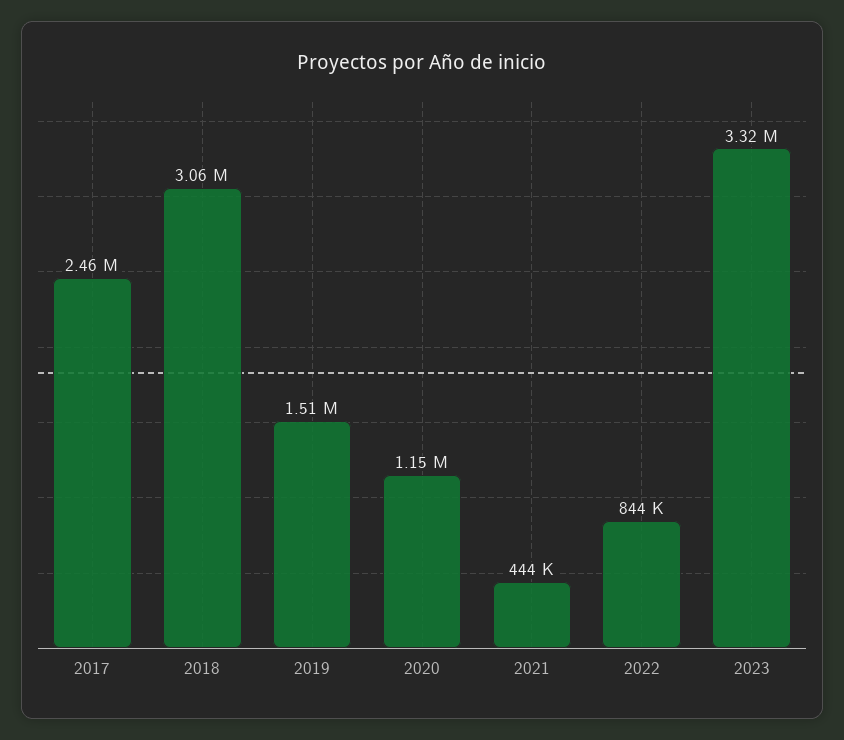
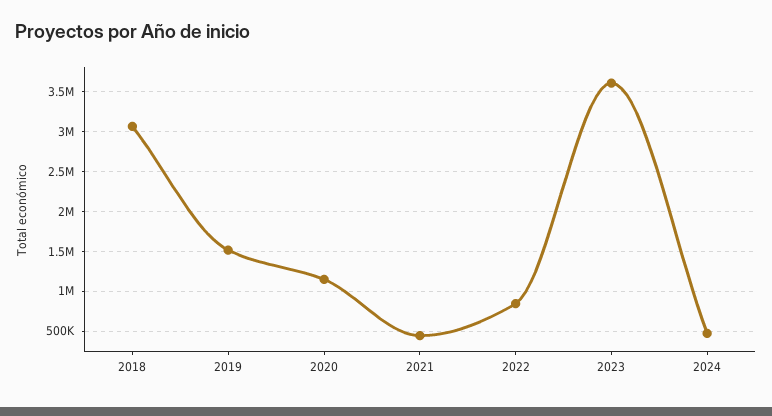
2017: 2460000 -> none
2023: 3320000 -> 3600000
2024: none -> 500000

